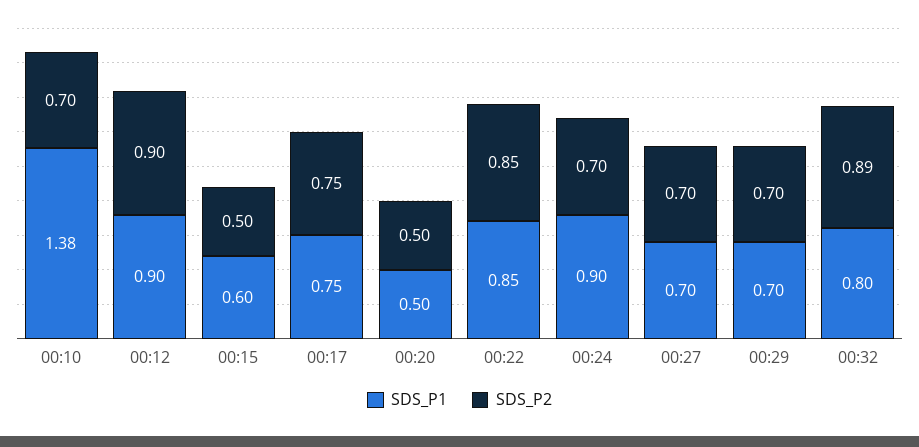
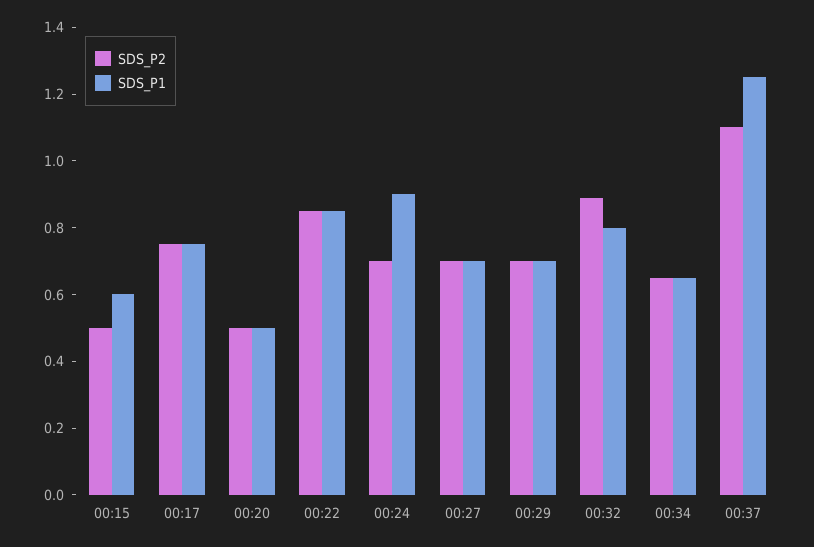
SDS_P1, 00:10: 1.38 -> none
SDS_P2, 00:10: 0.7 -> none
SDS_P1, 00:12: 0.9 -> none
SDS_P2, 00:12: 0.9 -> none
SDS_P2, 00:34: none -> 0.65
SDS_P1, 00:34: none -> 0.65
SDS_P2, 00:37: none -> 1.1
SDS_P1, 00:37: none -> 1.25

